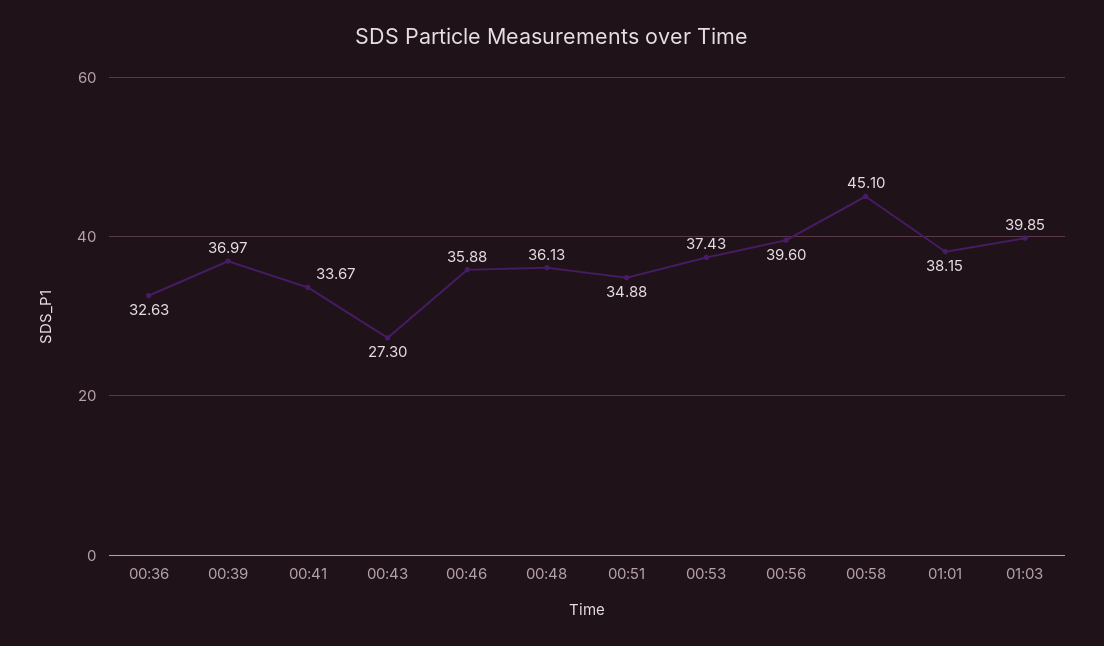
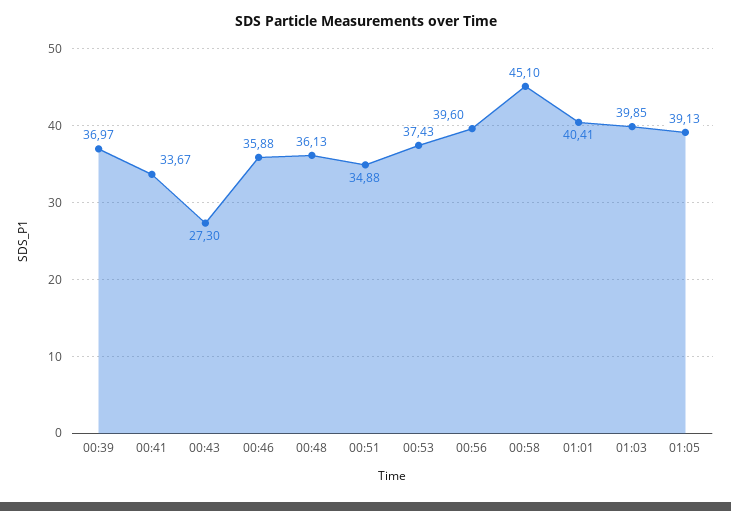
00:36: 32.63 -> none
01:01: 38.15 -> 40.41
01:05: none -> 39.13

